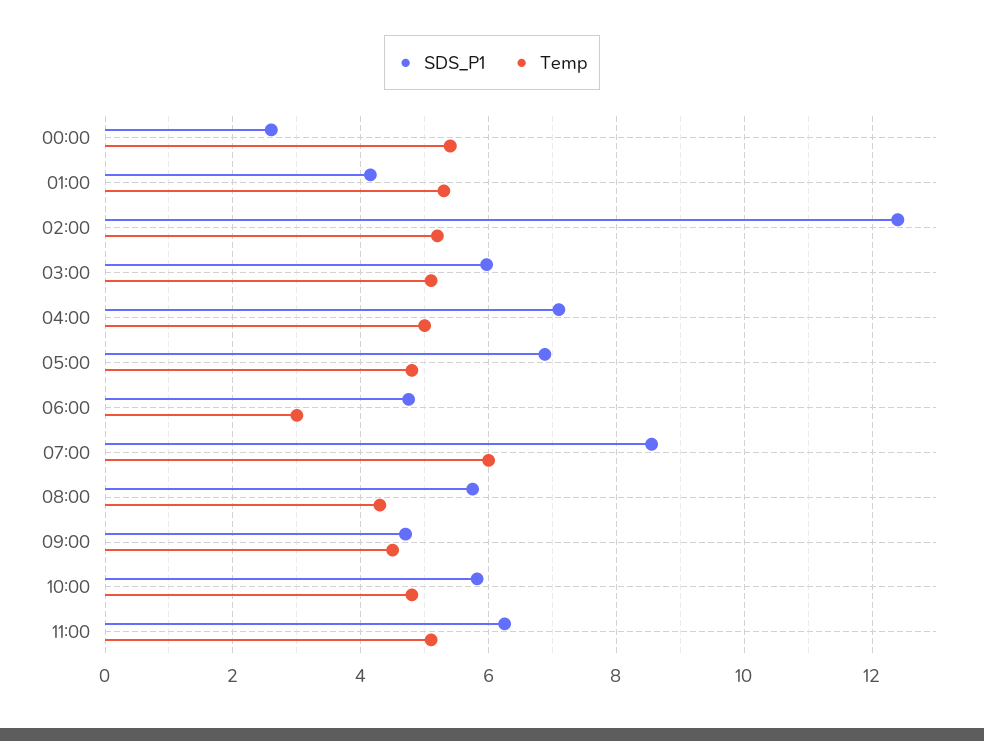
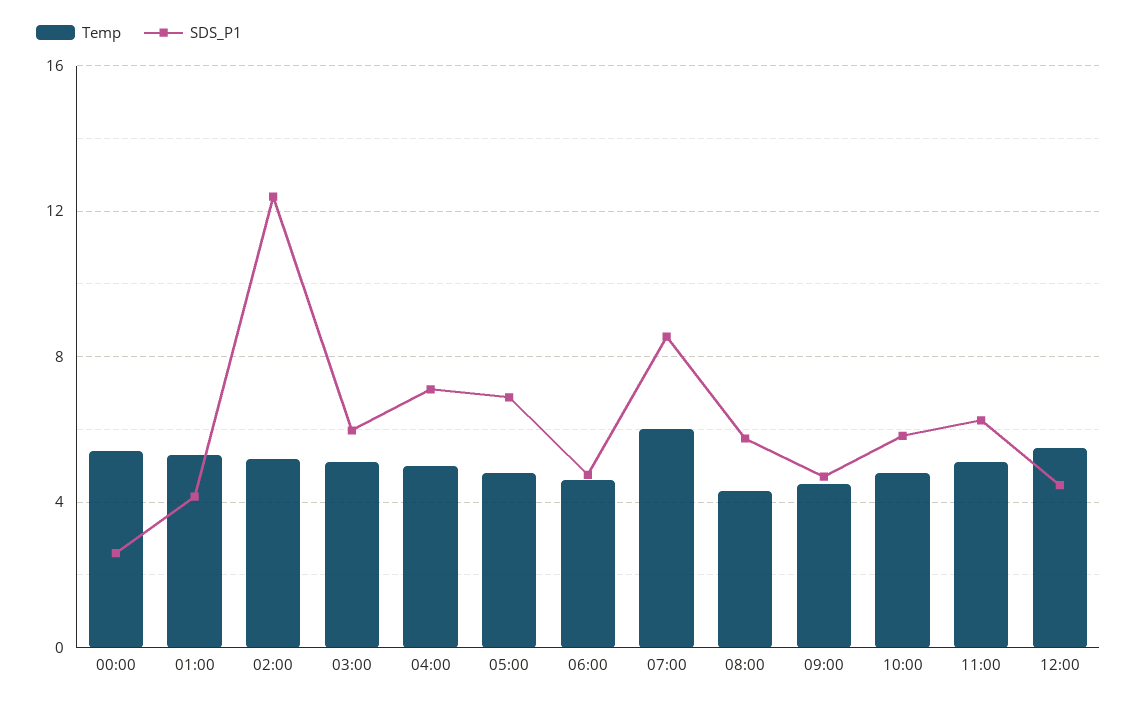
Temp, 06:00: 3 -> 4.5
Temp, 12:00: none -> 5.5
SDS_P1, 12:00: none -> 4.5

